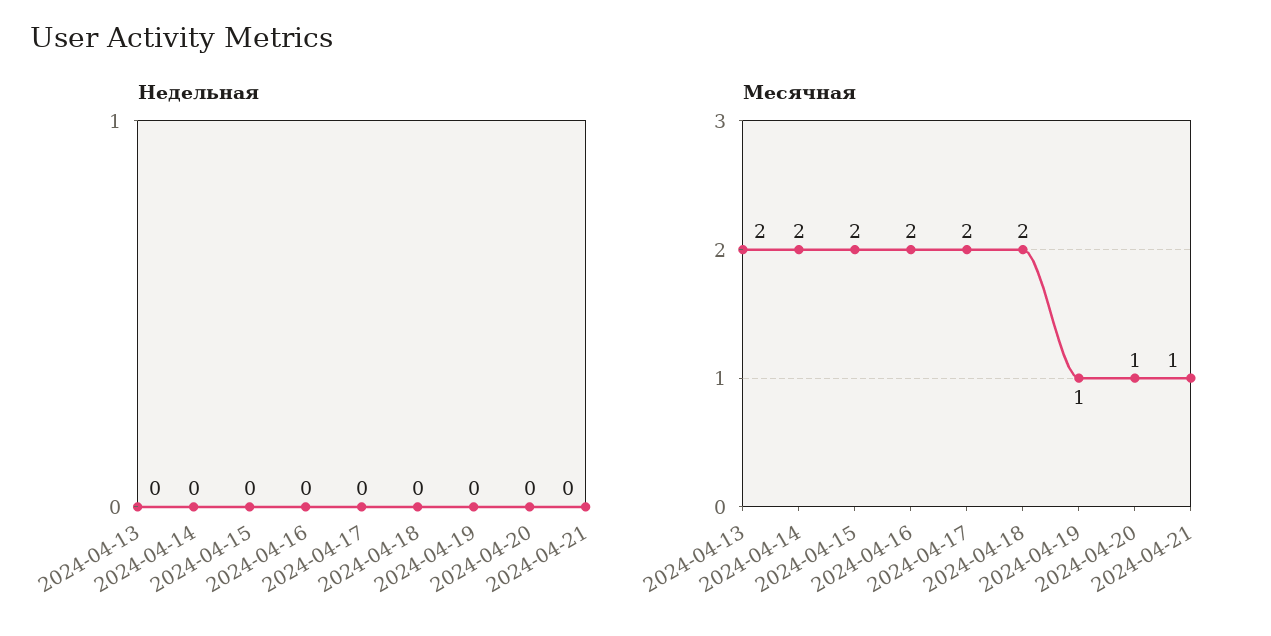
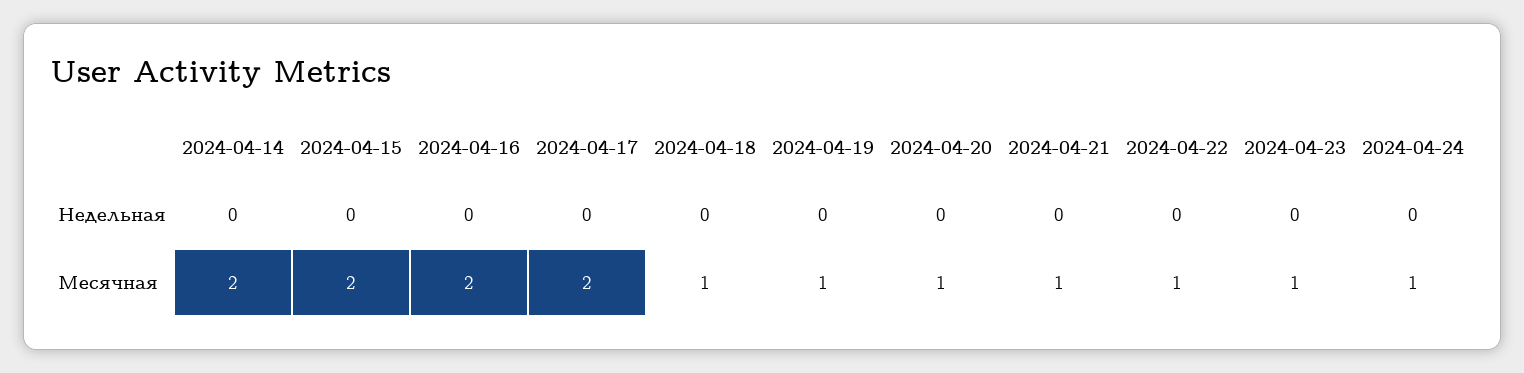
Недельная, 2024-04-13: 0 -> none
Месячная, 2024-04-13: 2 -> none
Месячная, 2024-04-18: 2 -> 1
Недельная, 2024-04-22: none -> 0
Недельная, 2024-04-23: none -> 0
Недельная, 2024-04-24: none -> 0
Месячная, 2024-04-22: none -> 1
Месячная, 2024-04-23: none -> 1
Месячная, 2024-04-24: none -> 1

